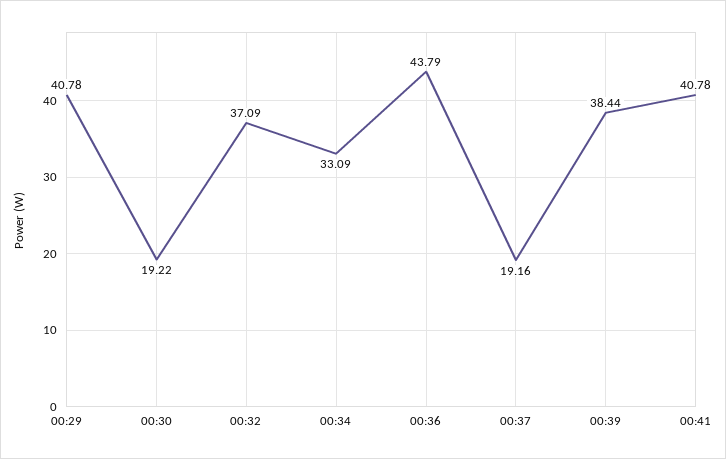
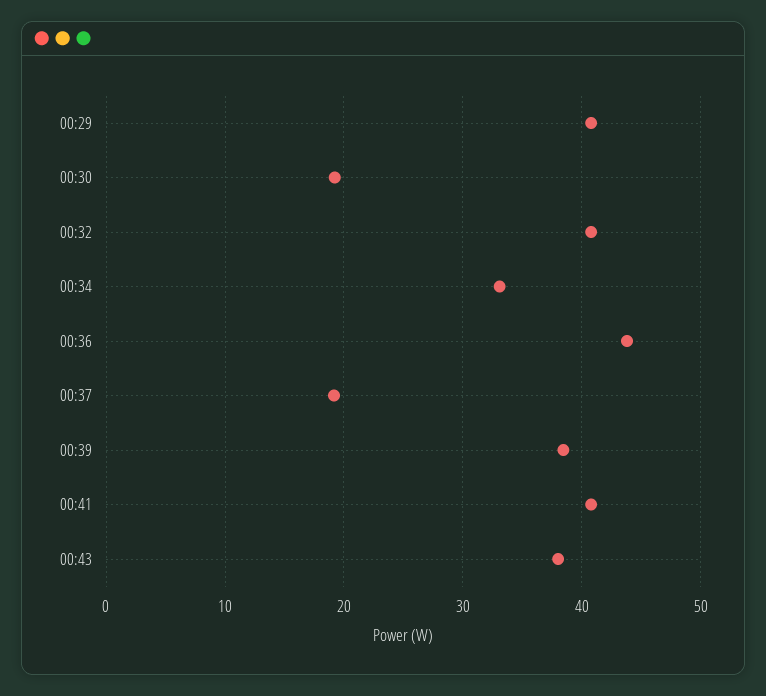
00:32: 37.09 -> 41
00:43: none -> 38

